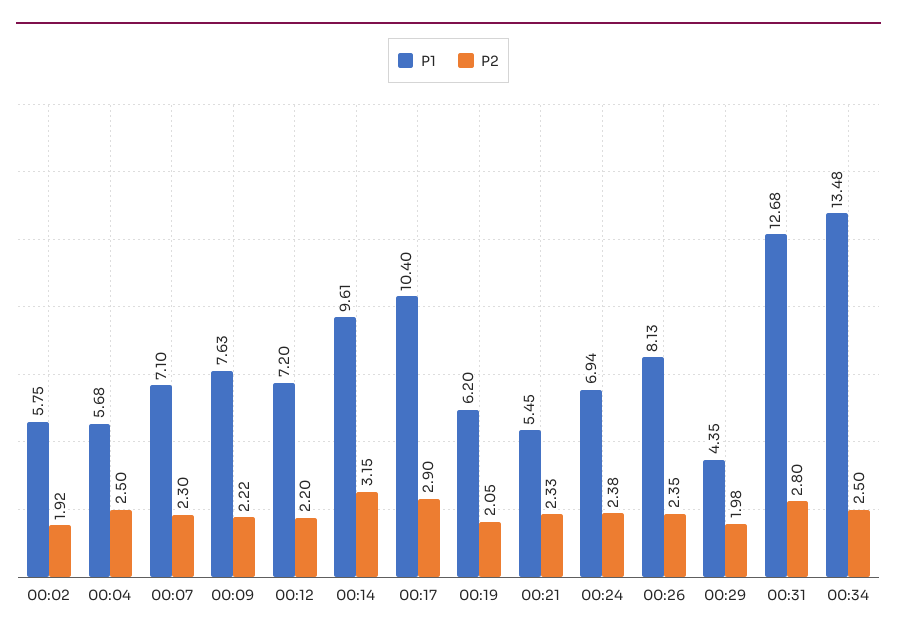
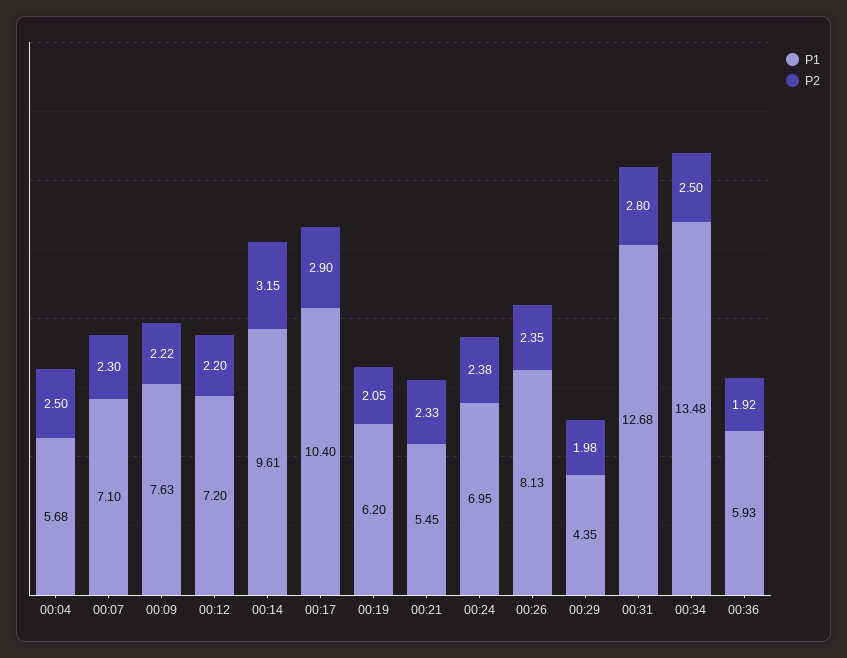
P1, 00:02: 5.75 -> none
P2, 00:02: 1.92 -> none
P1, 00:24: 6.94 -> 6.95
P1, 00:36: none -> 5.93
P2, 00:36: none -> 1.92

